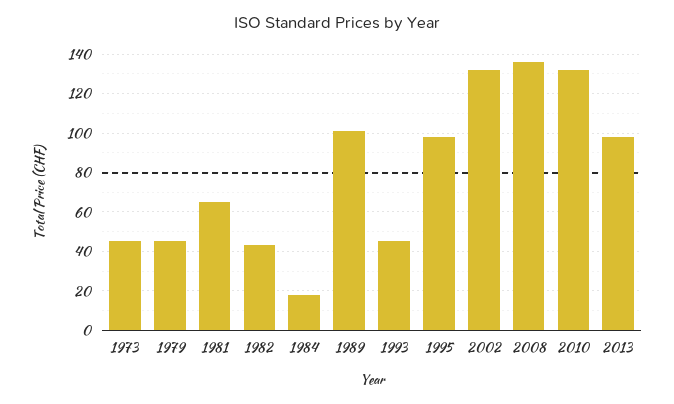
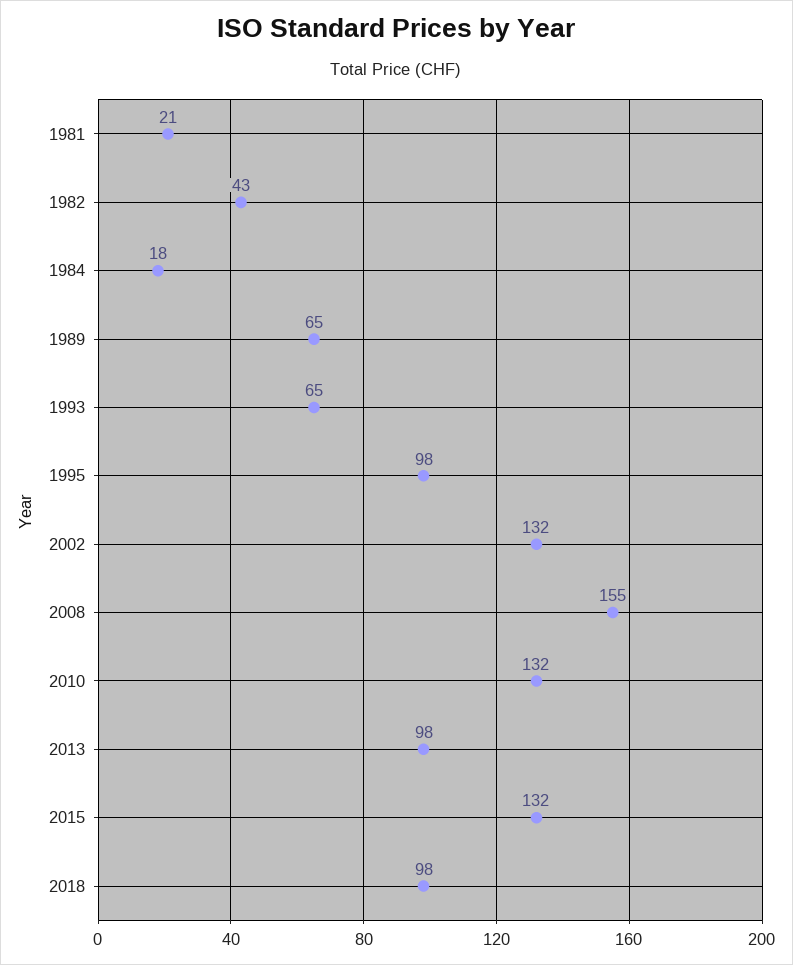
1973: 45 -> none
1979: 45 -> none
1981: 65 -> 21
1989: 100 -> 65
1993: 45 -> 65
2008: 135 -> 155
2015: none -> 132
2018: none -> 98

